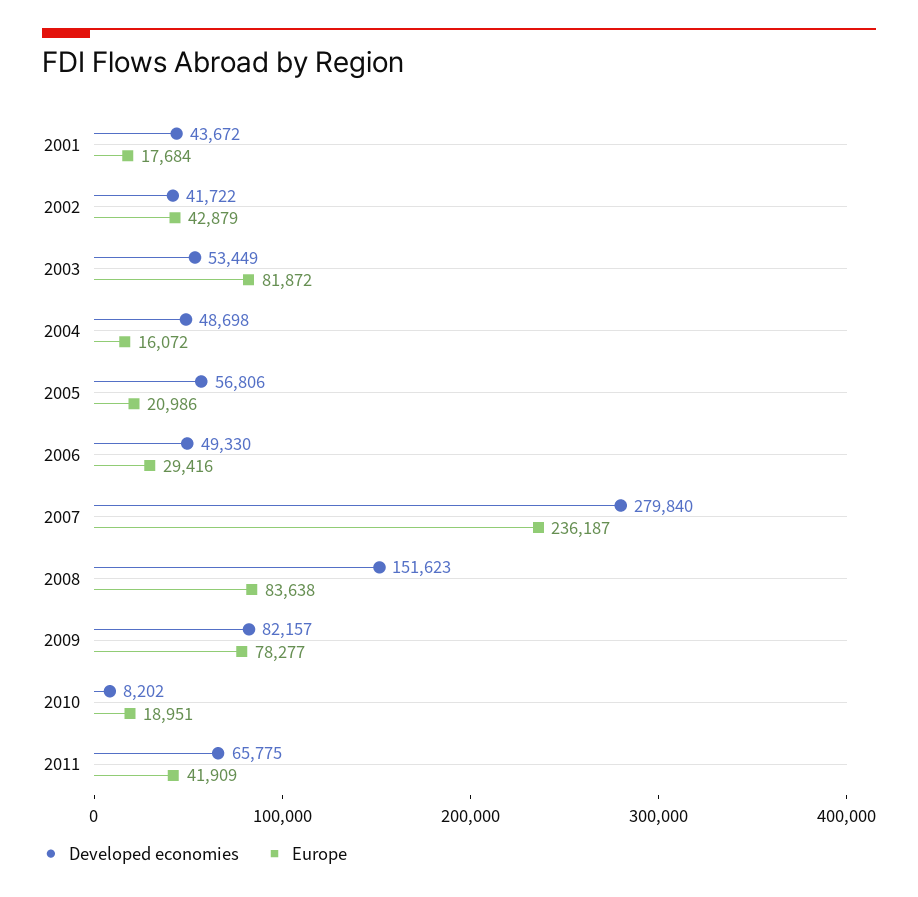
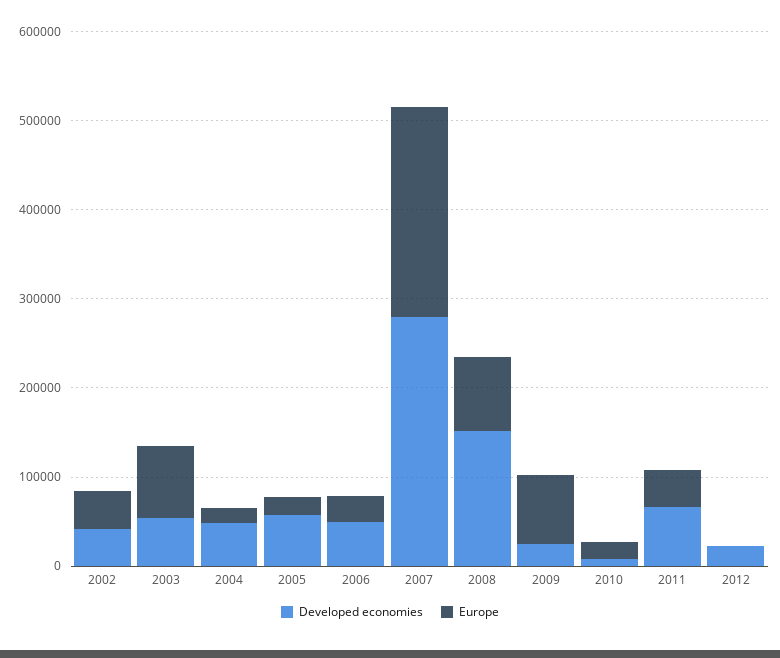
Developed economies, 2001: 43672 -> none
Europe, 2001: 17684 -> none
Developed economies, 2009: 82157 -> 20000
Developed economies, 2012: none -> 20000
Europe, 2012: none -> 0

